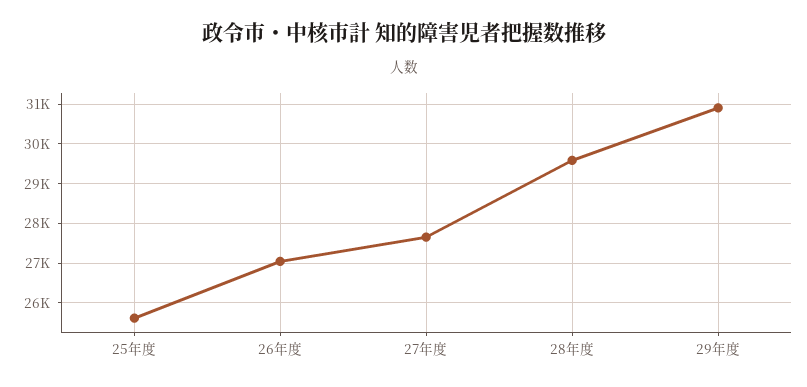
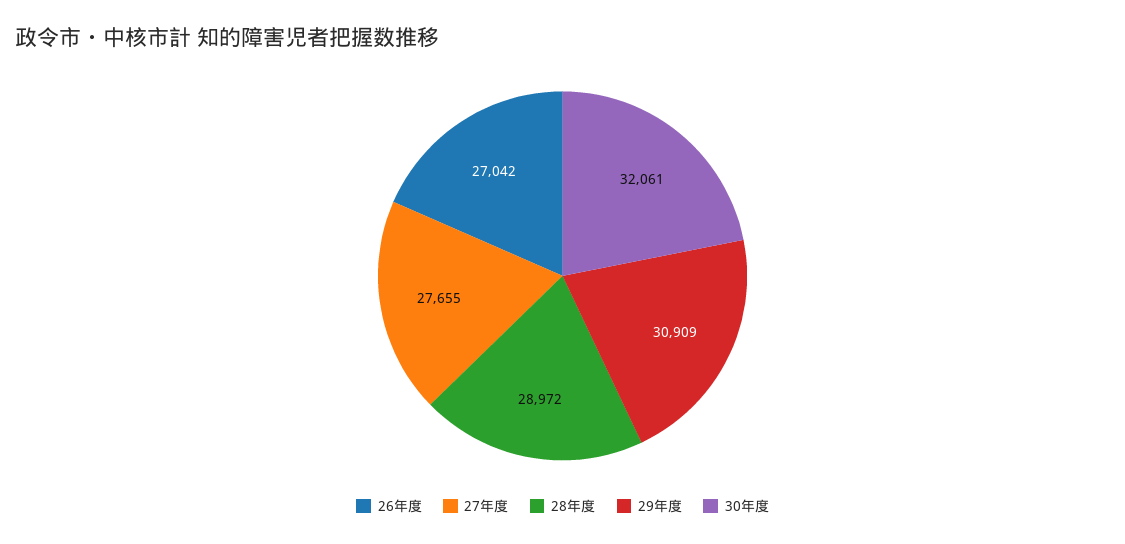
25年度: 25600 -> none
28年度: 29600 -> 28972
30年度: none -> 32061

